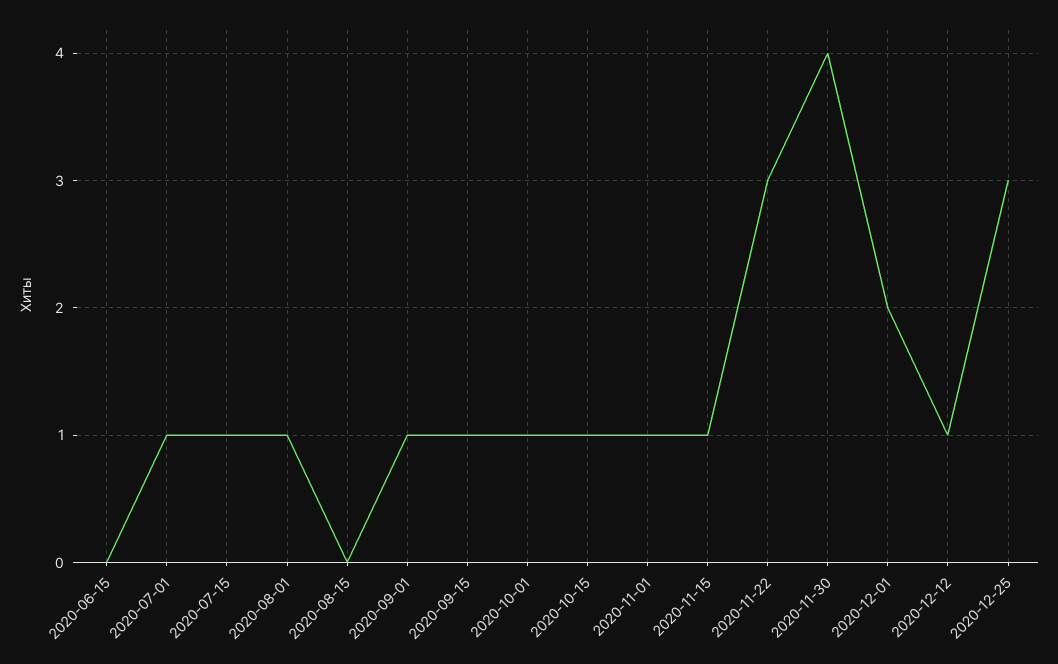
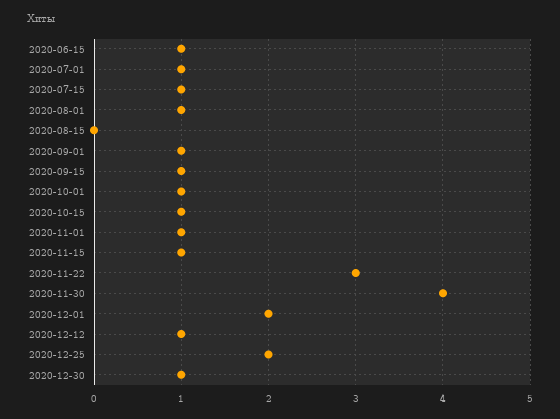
2020-06-15: 0 -> 1
2020-12-25: 3 -> 2
2020-12-30: none -> 1

